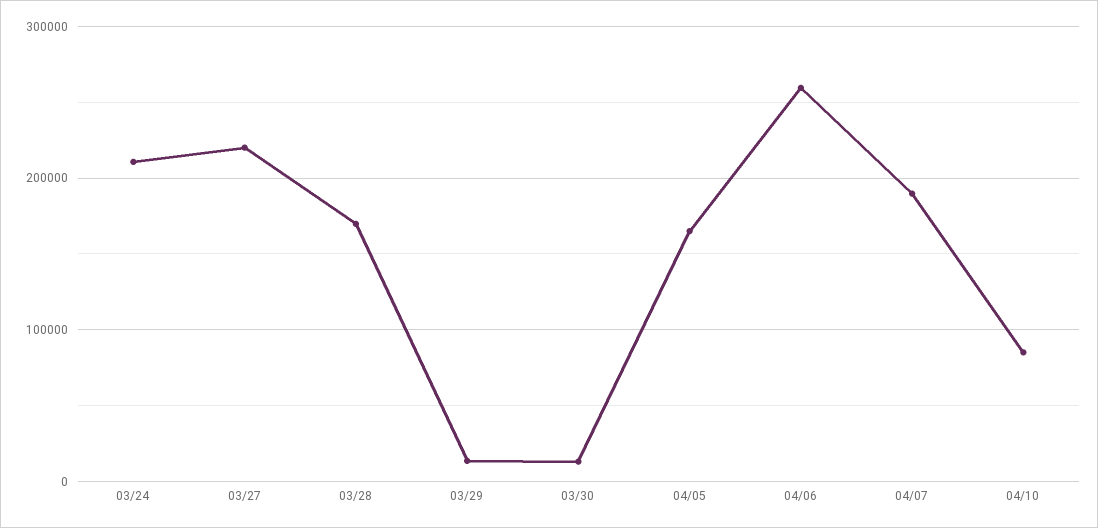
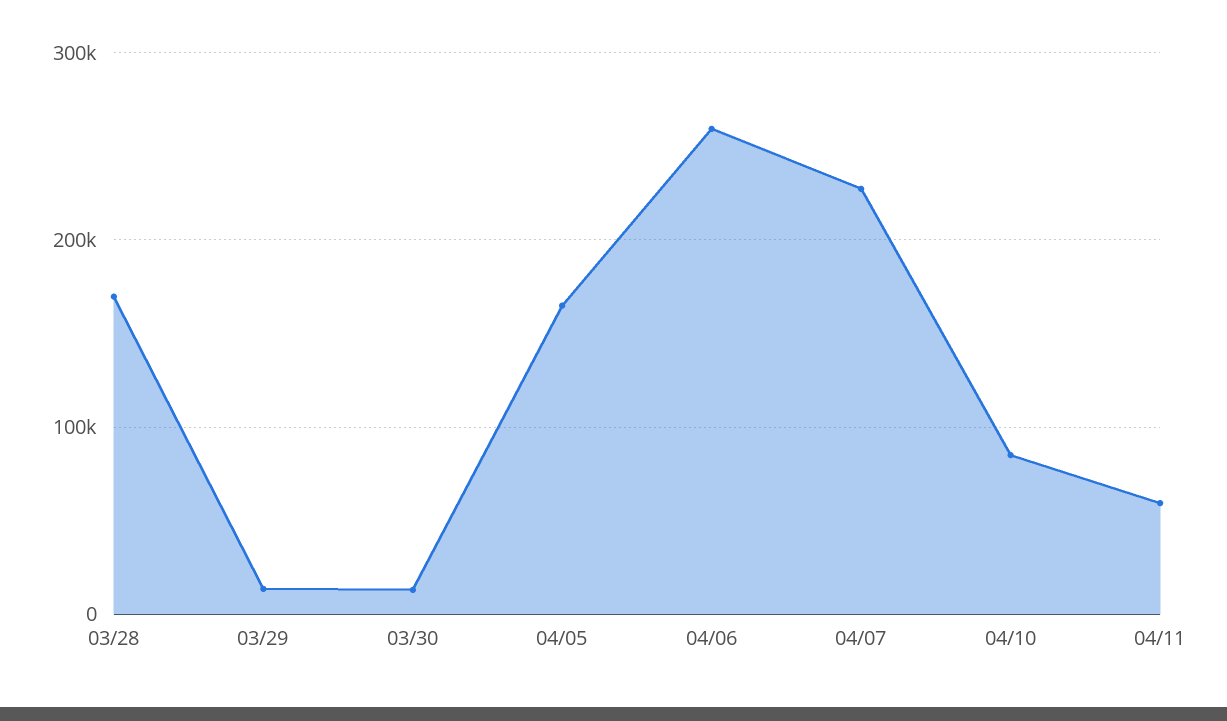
03/24: 210000 -> none
03/27: 220000 -> none
04/07: 190000 -> 230000
04/11: none -> 60000

